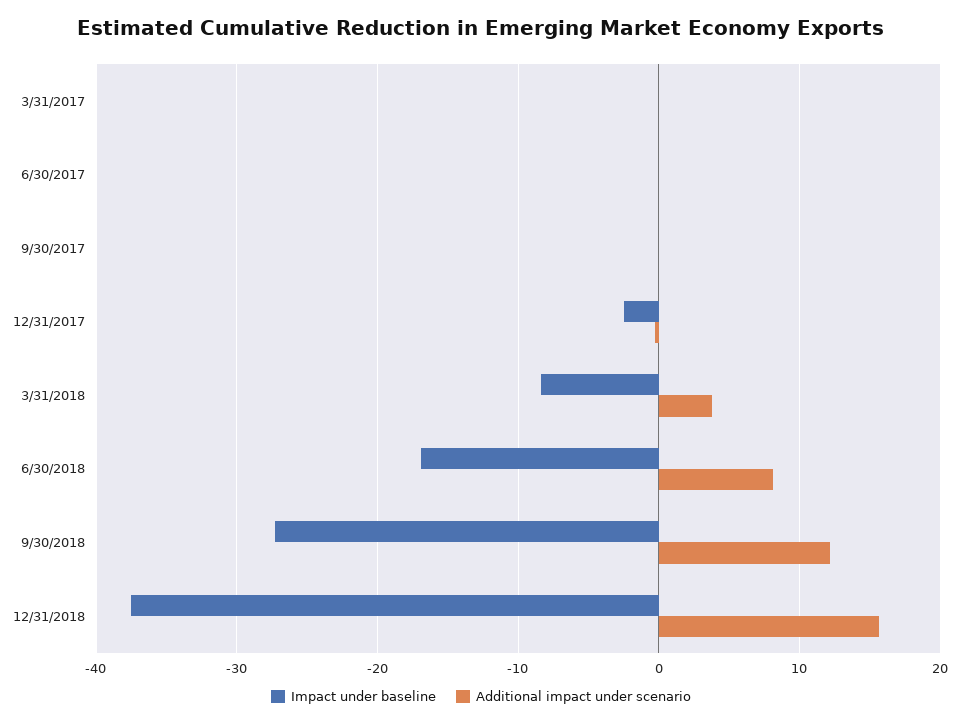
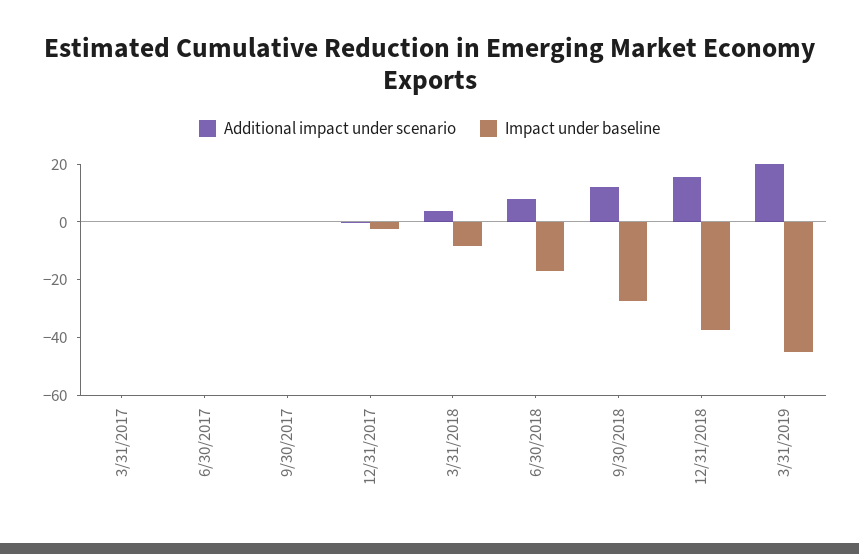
Additional impact under scenario, 3/31/2019: none -> 20
Impact under baseline, 3/31/2019: none -> -45

